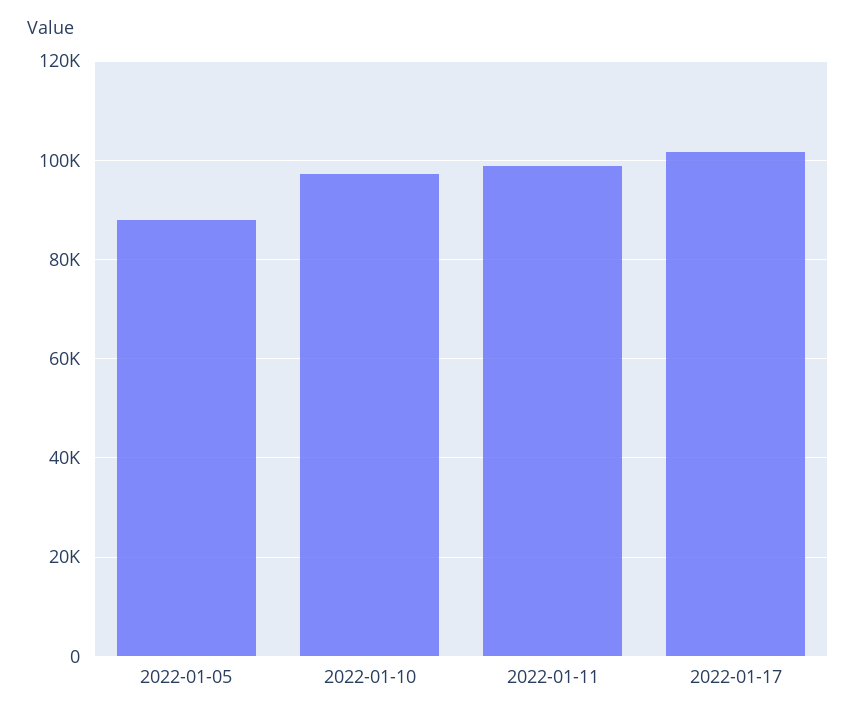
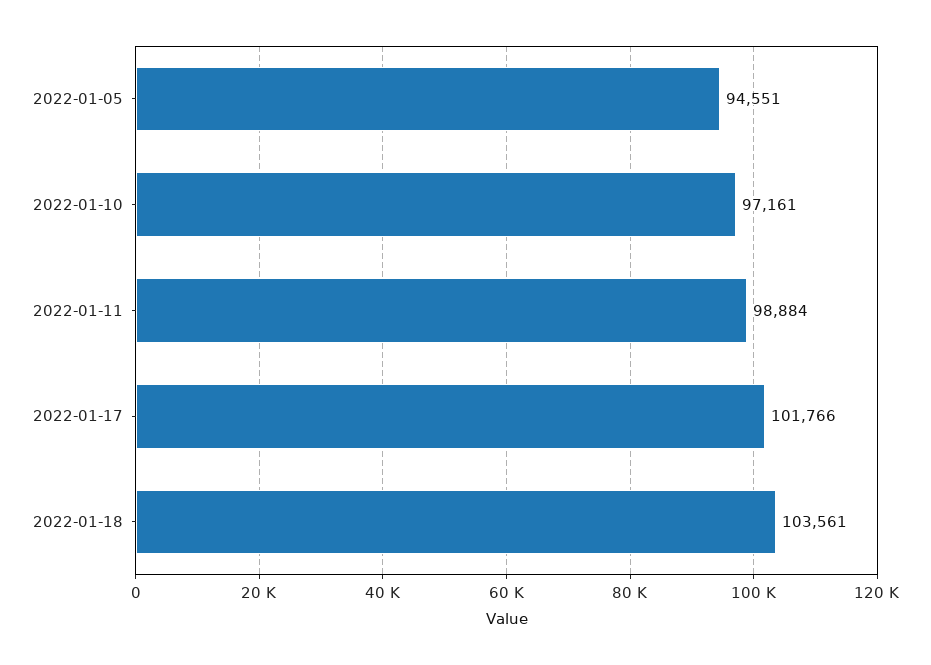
2022-01-05: 88000 -> 94551
2022-01-18: none -> 103561

